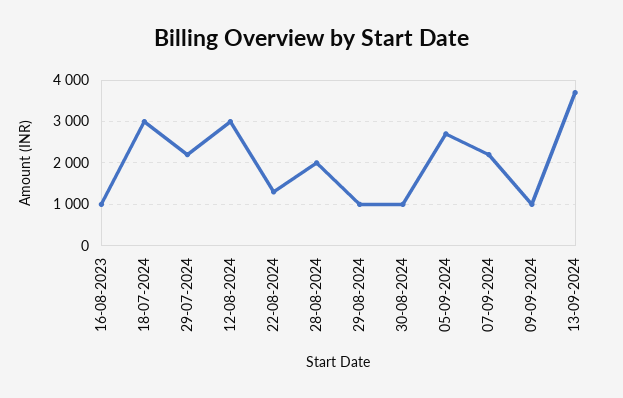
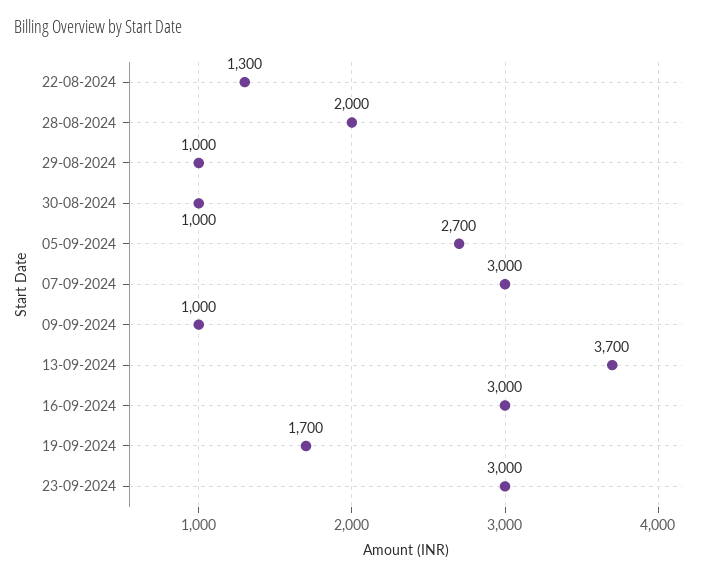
16-08-2023: 1000 -> none
18-07-2024: 3000 -> none
29-07-2024: 2200 -> none
12-08-2024: 3000 -> none
07-09-2024: 2200 -> 3000
16-09-2024: none -> 3000
19-09-2024: none -> 1700
23-09-2024: none -> 3000

